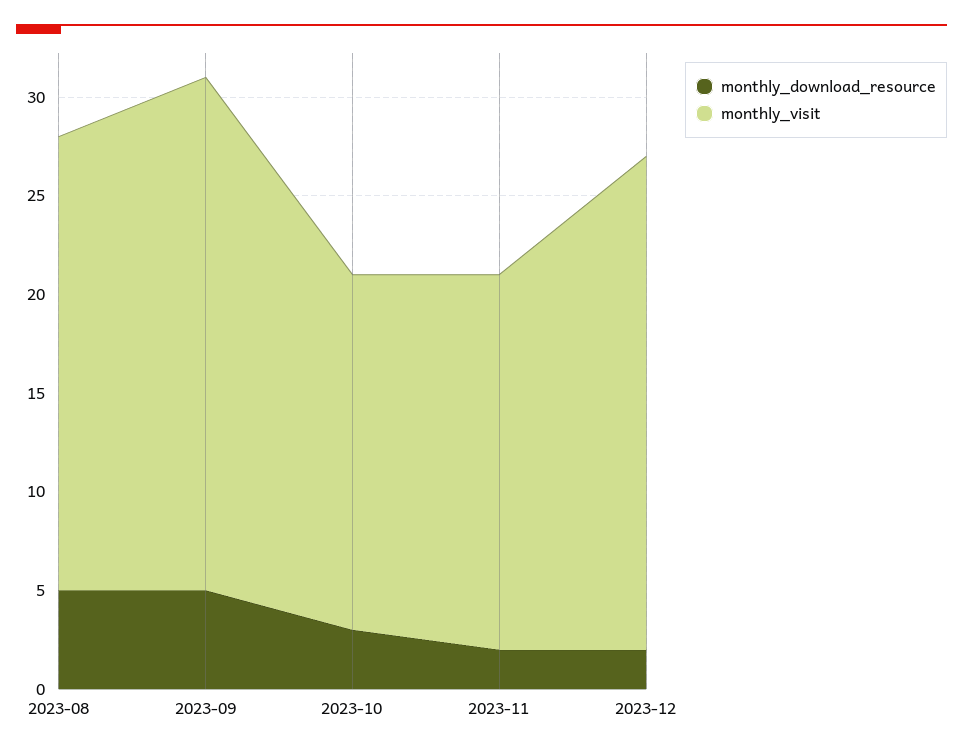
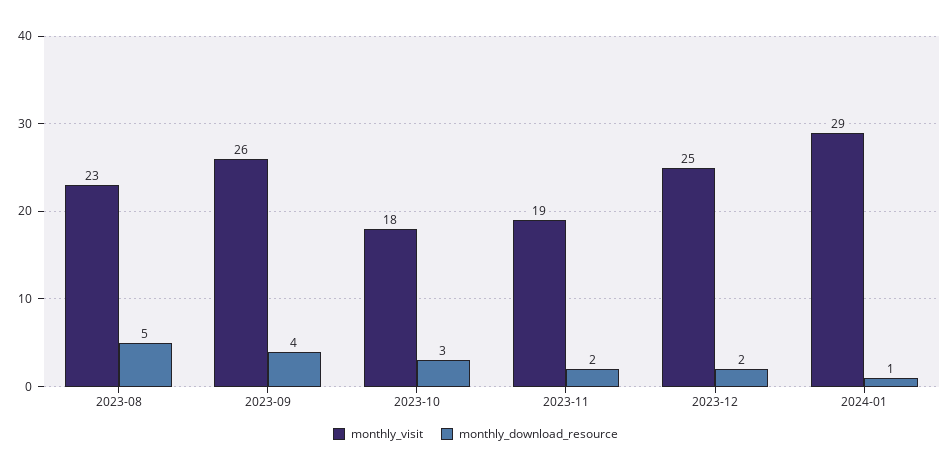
monthly_download_resource, 2023-09: 5 -> 4
monthly_visit, 2024-01: none -> 29
monthly_download_resource, 2024-01: none -> 1

